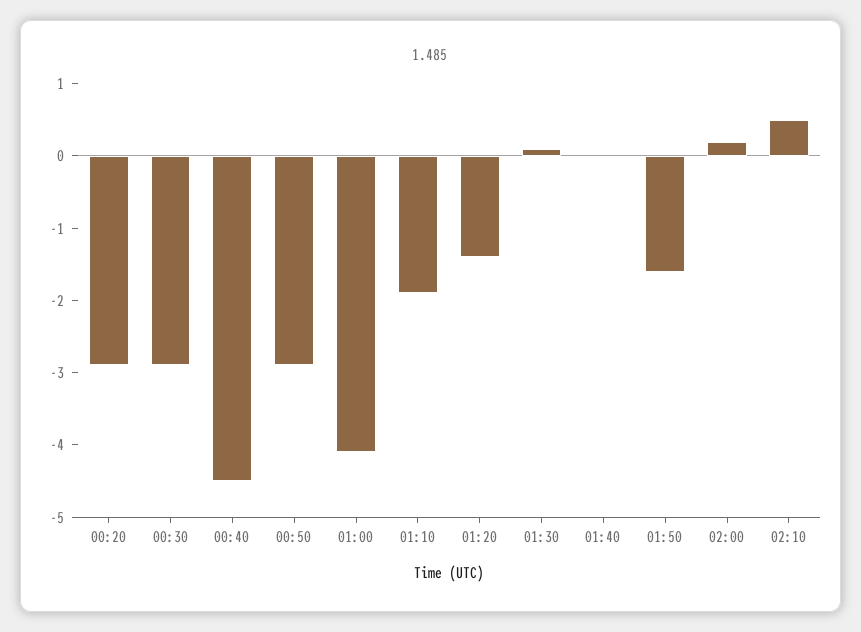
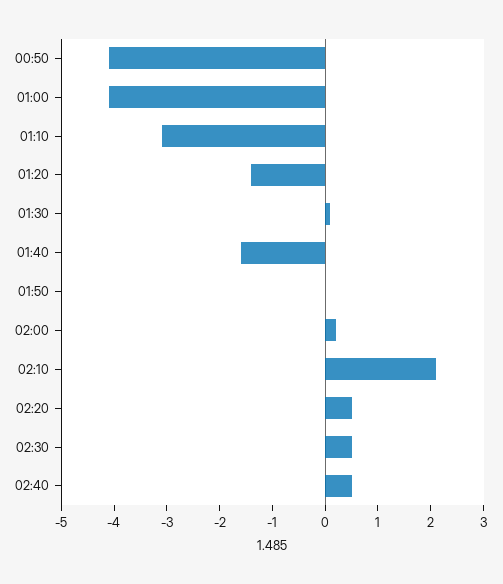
00:20: -3 -> none
00:30: -3 -> none
00:40: -4.5 -> none
00:50: -3 -> -4
01:10: -2 -> -3
01:40: 0 -> -1.5
01:50: -1.5 -> 0
02:10: 0.5 -> 2
02:20: none -> 0.5
02:30: none -> 0.5
02:40: none -> 0.5

